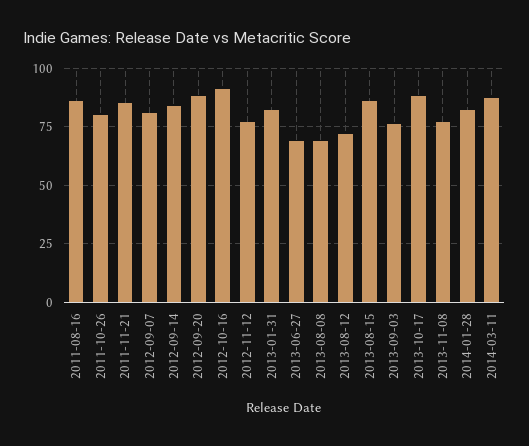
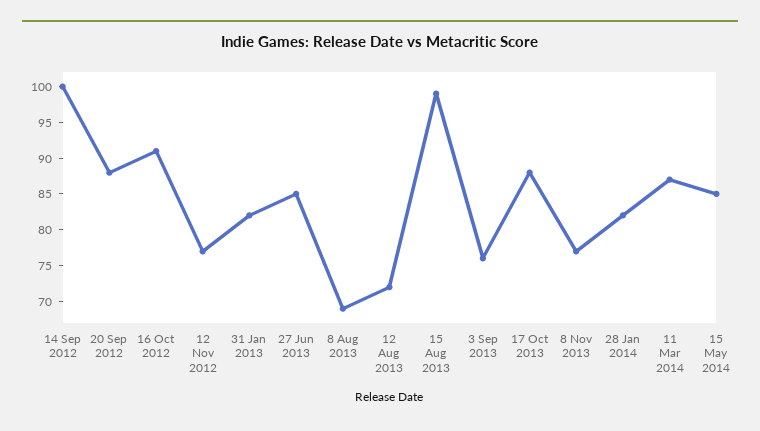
2011-08-16: 85 -> none
2011-10-26: 80 -> none
2011-11-21: 85 -> none
2012-09-07: 80 -> none
2012-09-14: 85 -> 100
2013-06-27: 70 -> 85
2013-08-15: 85 -> 100
15 May 2014: none -> 85

